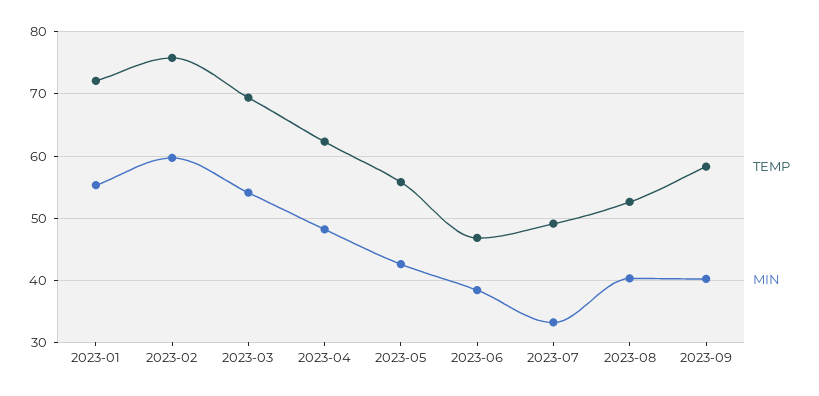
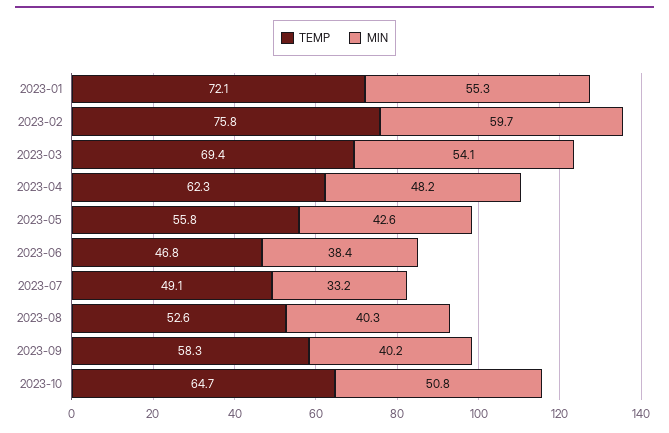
TEMP, 2023-10: none -> 64.7
MIN, 2023-10: none -> 50.8

